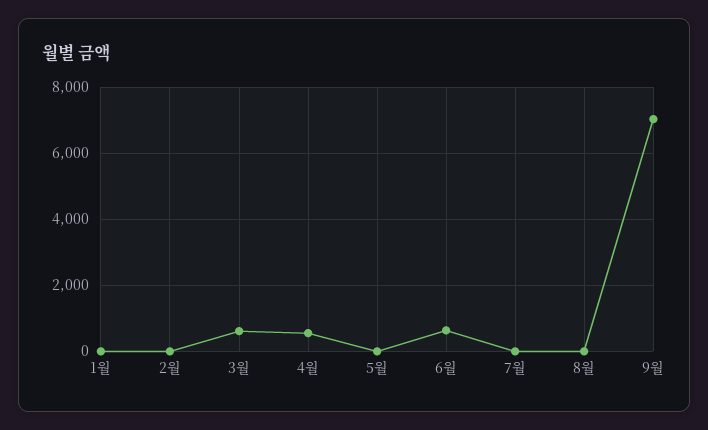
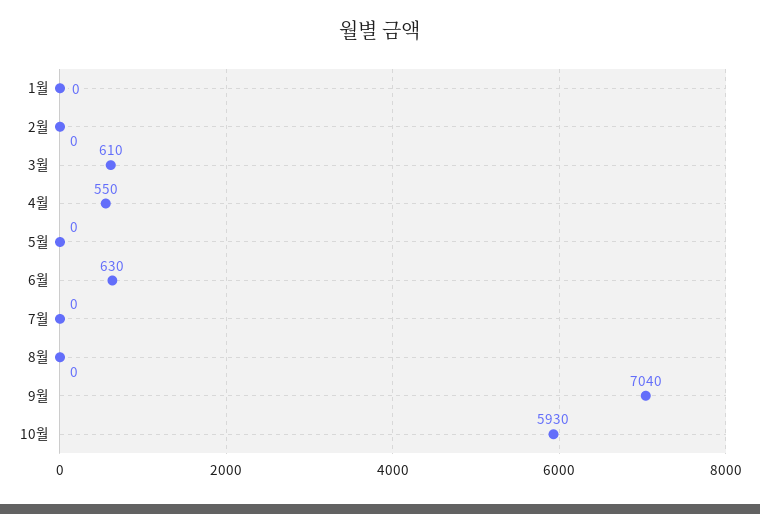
10월: none -> 5930

